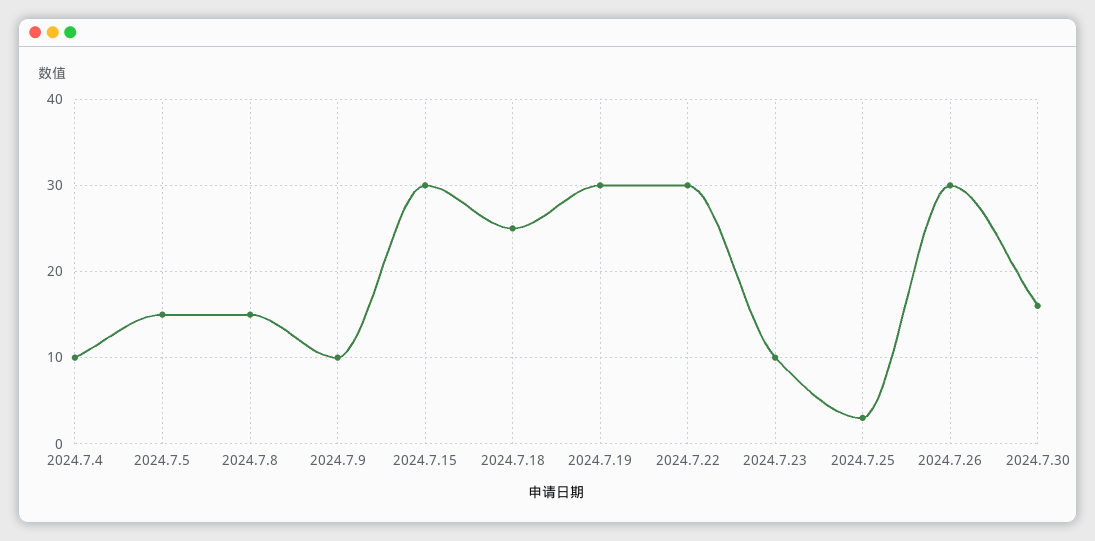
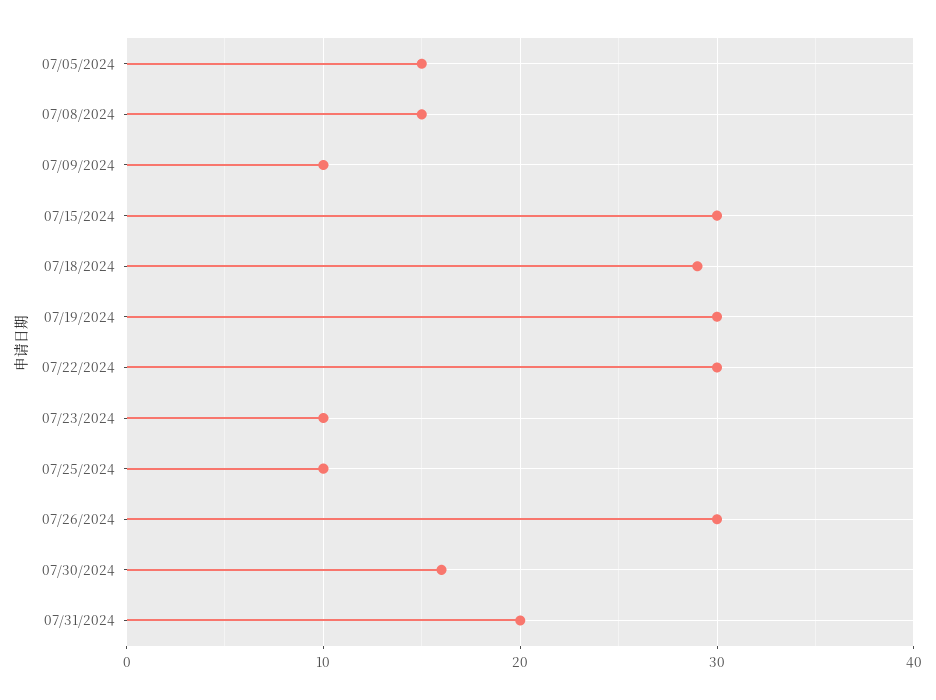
2024.7.4: 10 -> none
2024.7.18: 25 -> 29
2024.7.25: 3 -> 10
07/31/2024: none -> 20

